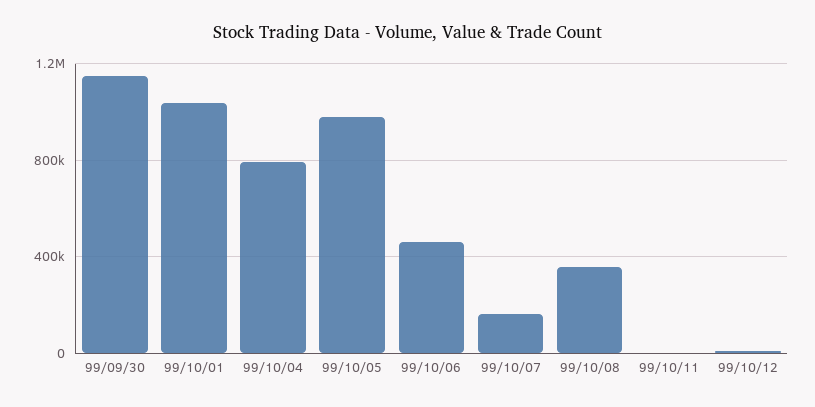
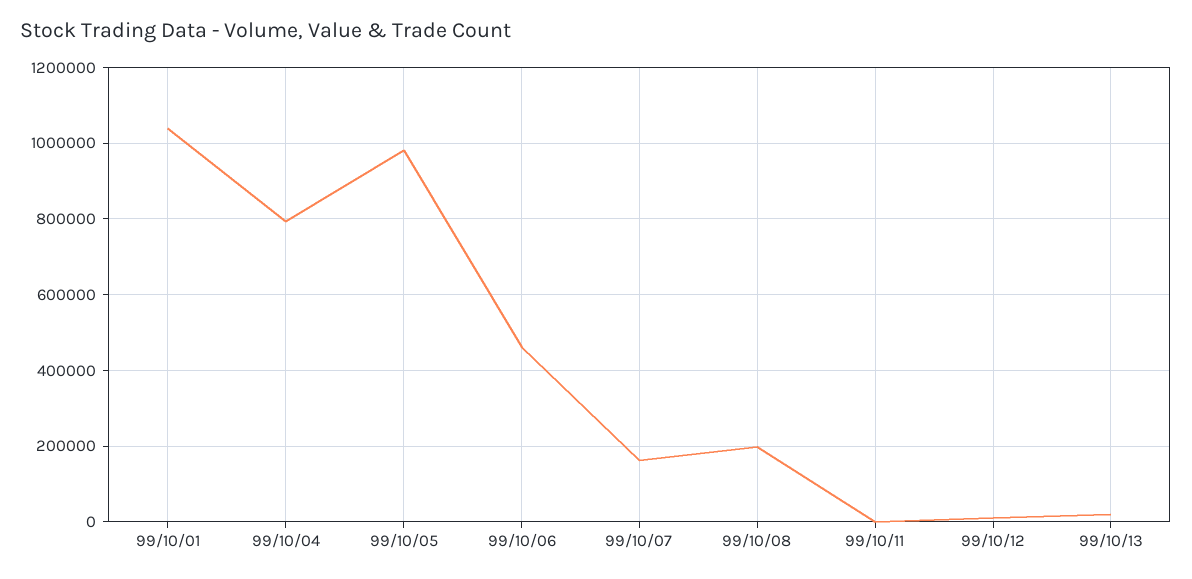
99/09/30: 1150000 -> none
99/10/08: 350000 -> 200000
99/10/13: none -> 20000

